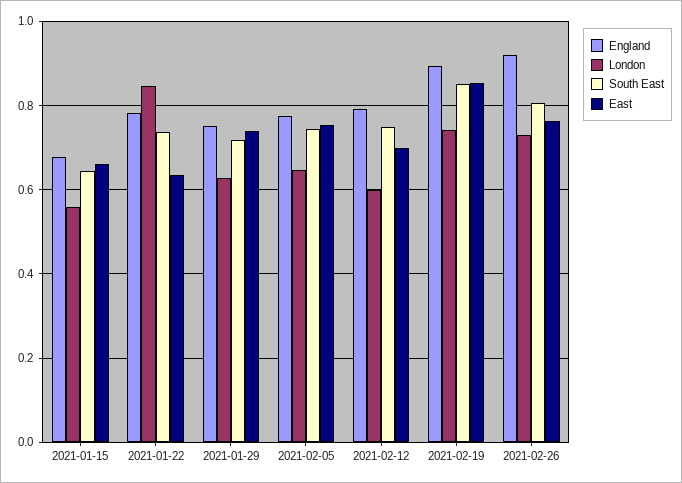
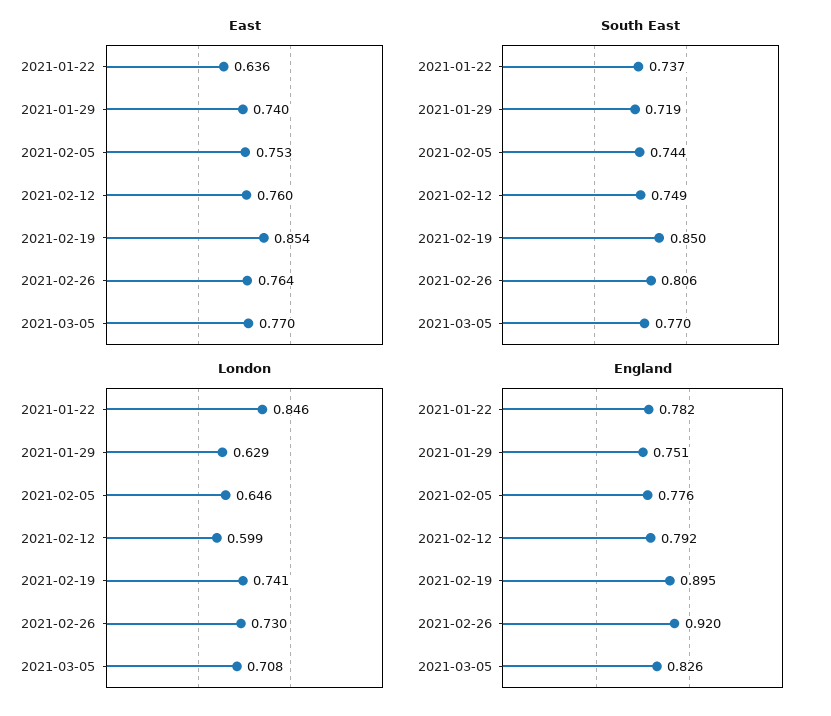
England, 2021-01-15: 0.68 -> none
London, 2021-01-15: 0.56 -> none
South East, 2021-01-15: 0.64 -> none
East, 2021-01-15: 0.66 -> none
East, 2021-02-12: 0.7 -> 0.76
East, 2021-03-05: none -> 0.77
South East, 2021-03-05: none -> 0.77
London, 2021-03-05: none -> 0.708
England, 2021-03-05: none -> 0.826

